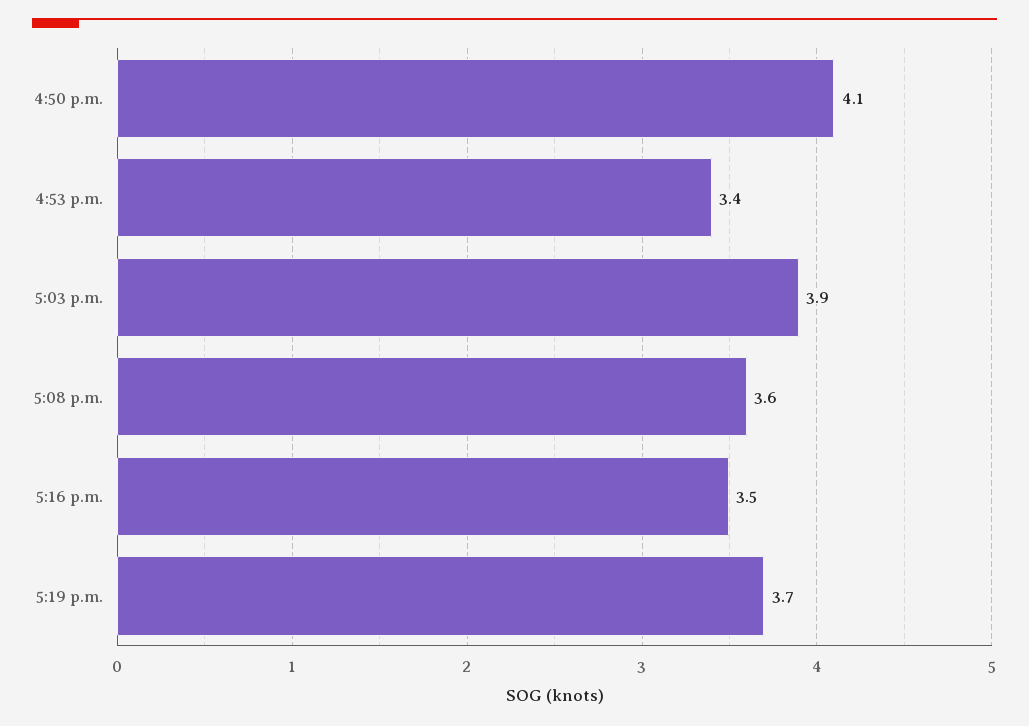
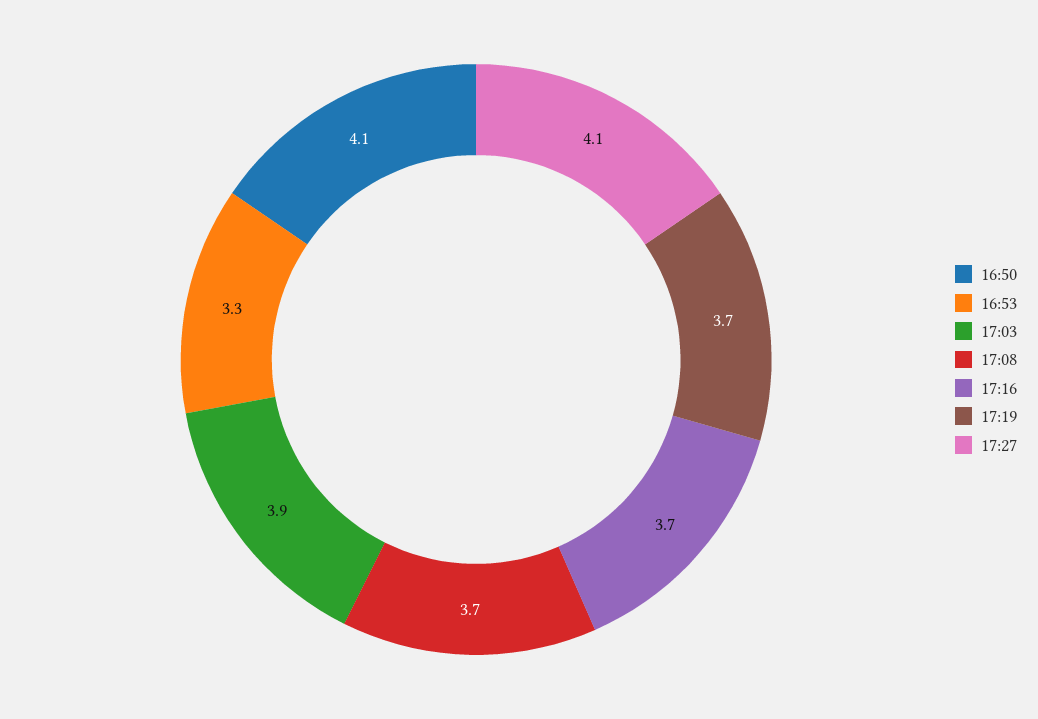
4:53 p.m.: 3.4 -> 3.3
5:08 p.m.: 3.6 -> 3.7
5:16 p.m.: 3.5 -> 3.7
17:27: none -> 4.1

